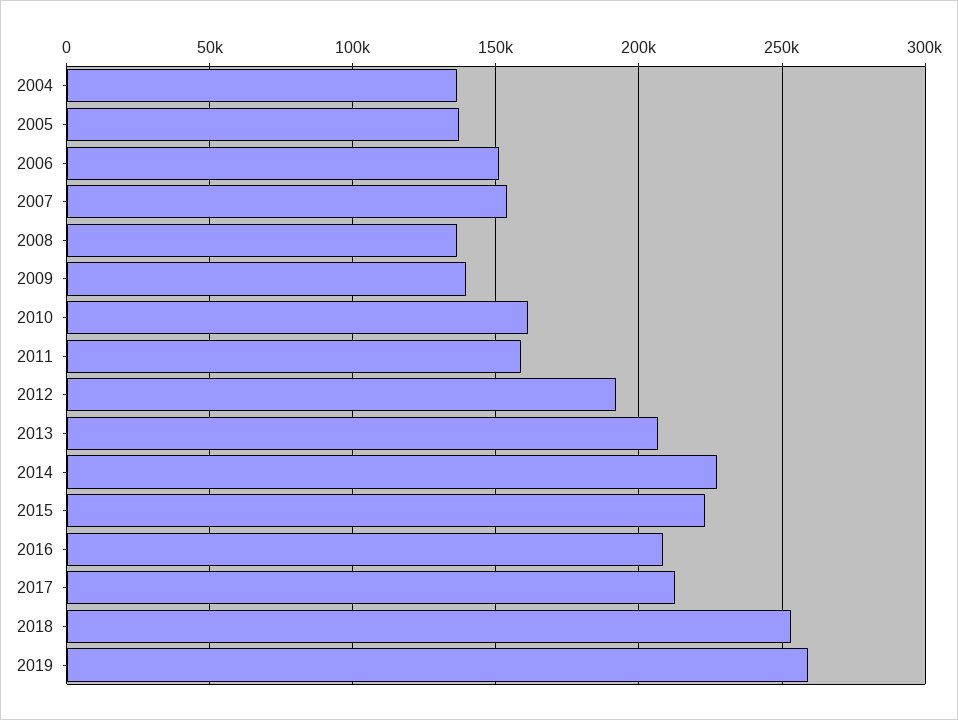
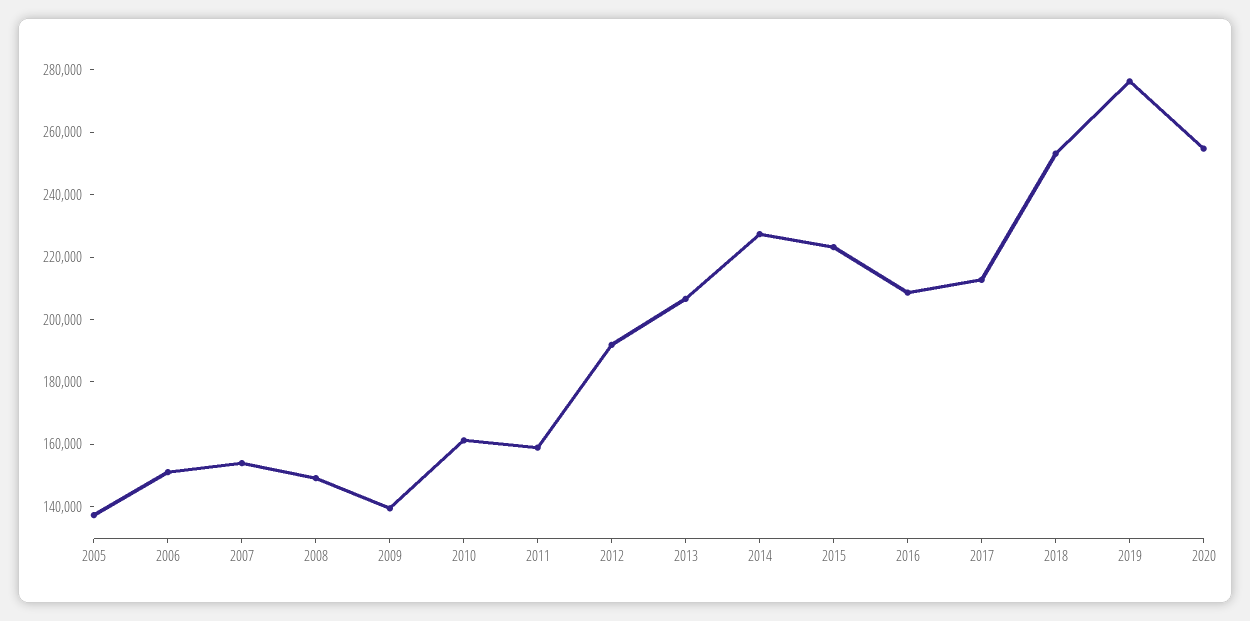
2004: 135000 -> none
2008: 135000 -> 150000
2019: 260000 -> 275000
2020: none -> 255000

